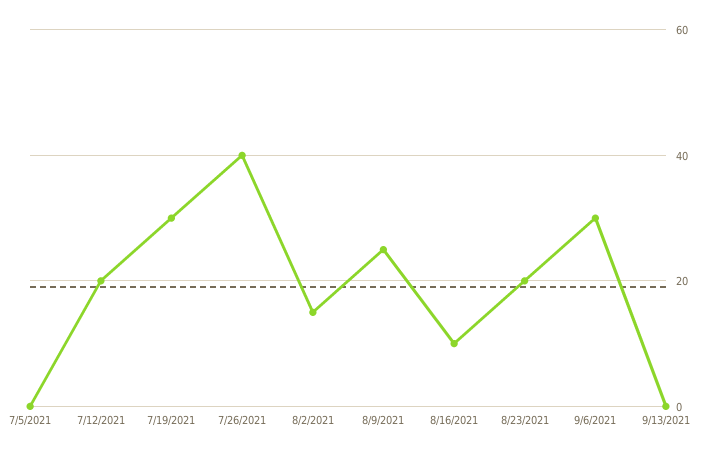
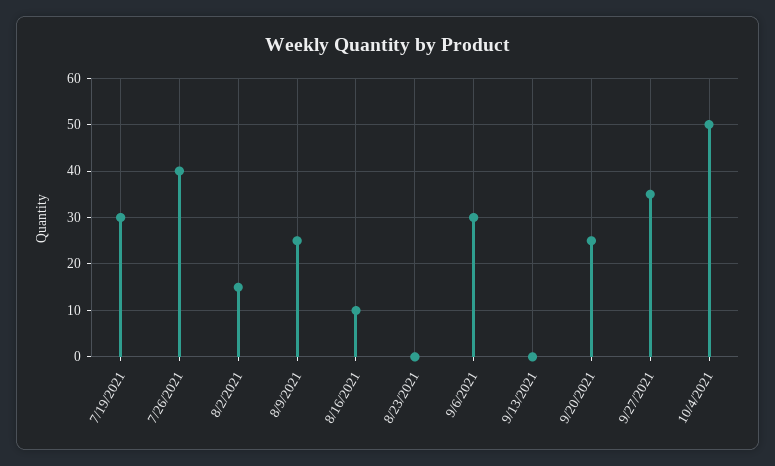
7/5/2021: 0 -> none
7/12/2021: 20 -> none
8/23/2021: 20 -> 0
9/20/2021: none -> 25
9/27/2021: none -> 35
10/4/2021: none -> 50

